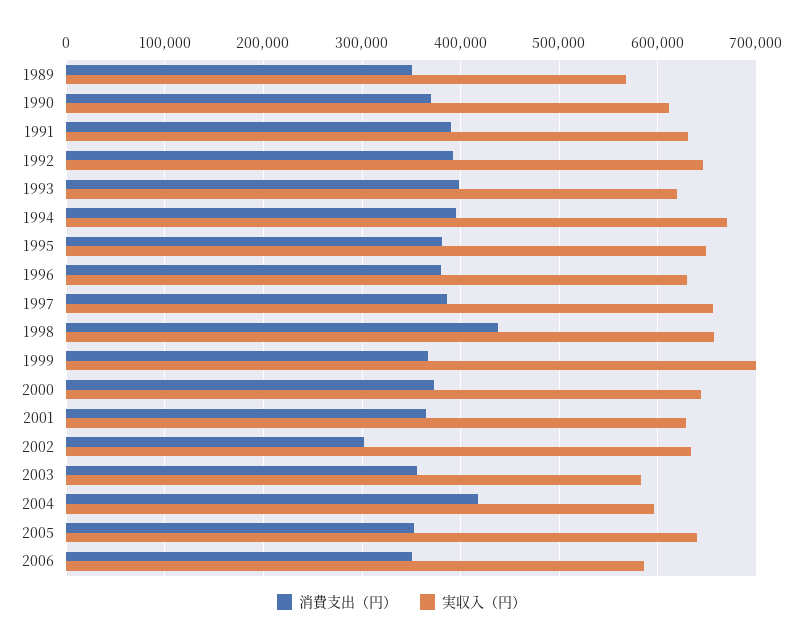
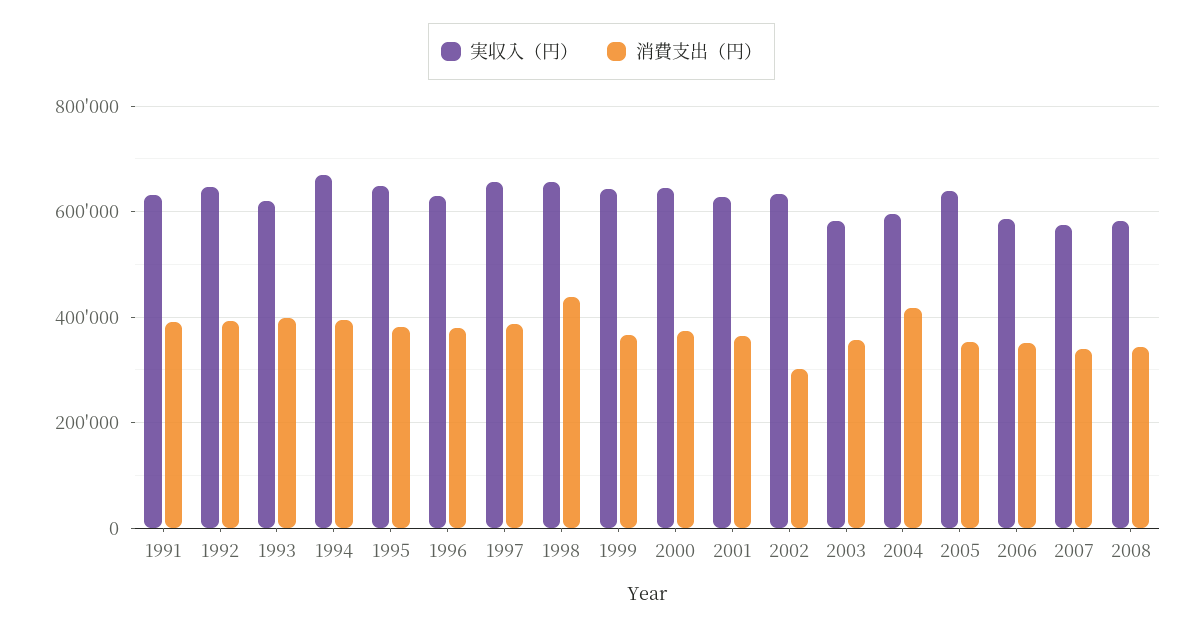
消費支出（円）, 1989: 350000 -> none
実収入（円）, 1989: 570000 -> none
消費支出（円）, 1990: 370000 -> none
実収入（円）, 1990: 610000 -> none
実収入（円）, 1999: 700000 -> 640000
実収入（円）, 2007: none -> 580000
消費支出（円）, 2007: none -> 340000
実収入（円）, 2008: none -> 580000
消費支出（円）, 2008: none -> 340000

